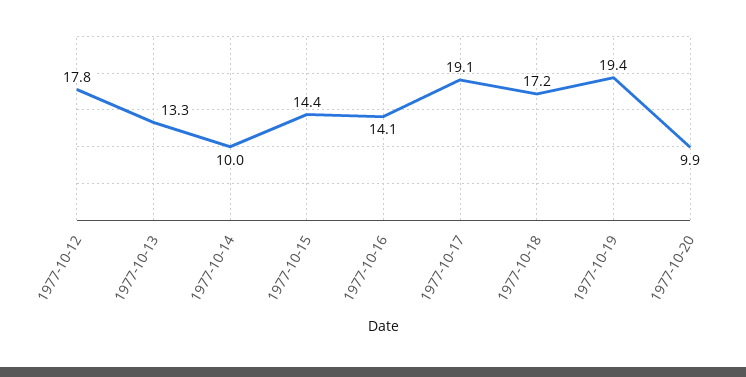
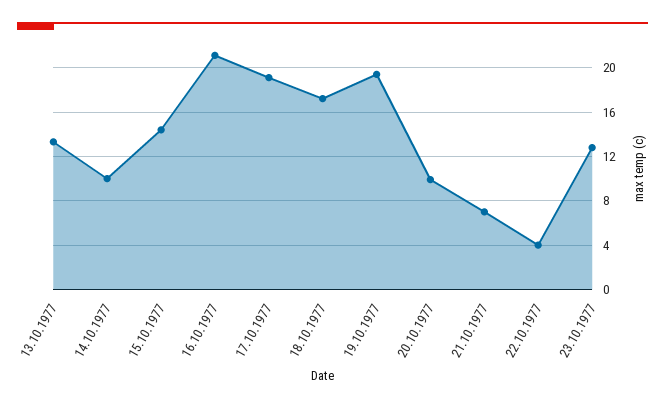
1977-10-12: 17.8 -> none
1977-10-16: 14.1 -> 21
21.10.1977: none -> 7
22.10.1977: none -> 4
23.10.1977: none -> 13

